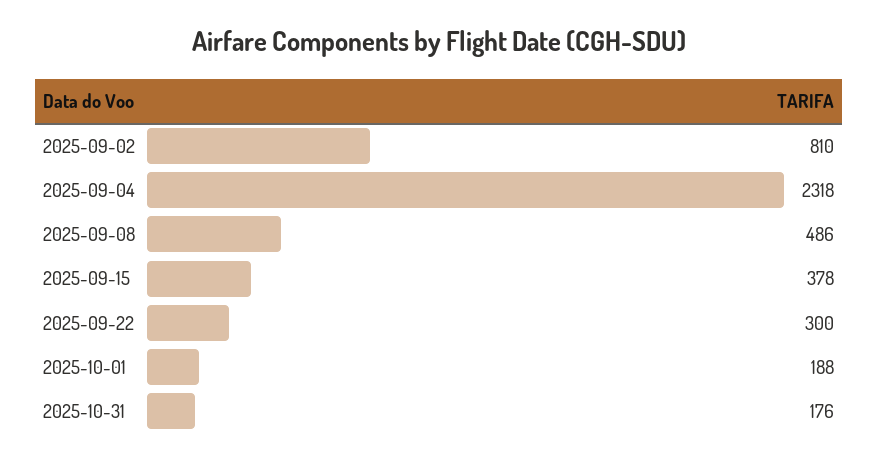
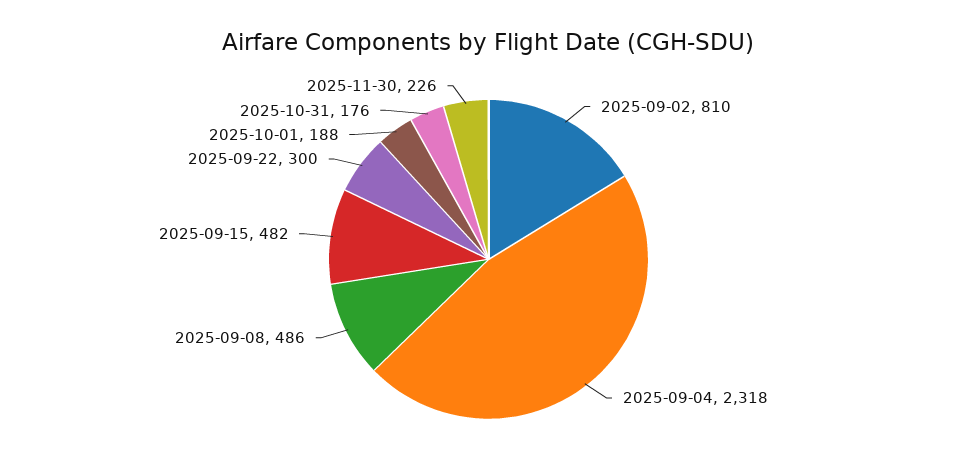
2025-09-15: 378 -> 482
2025-11-30: none -> 226

